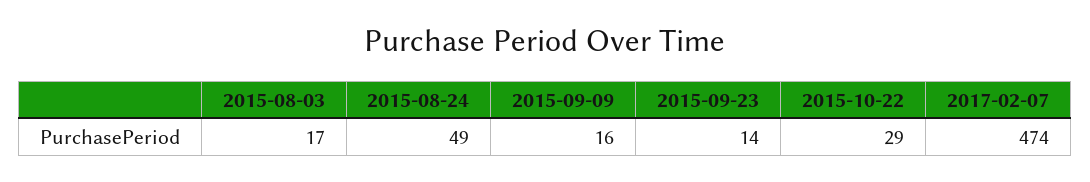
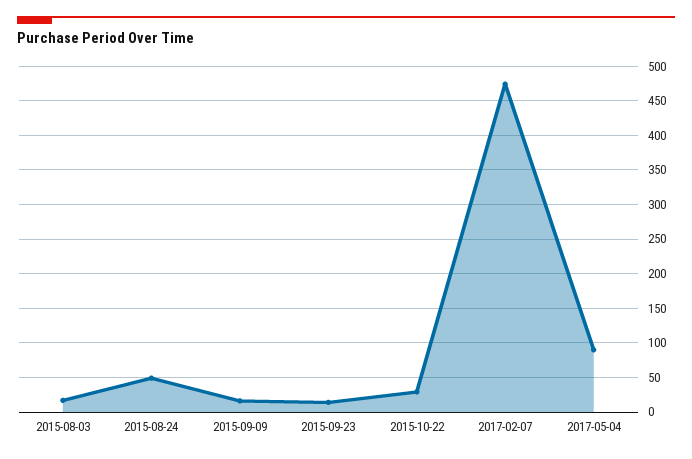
2017-05-04: none -> 90

